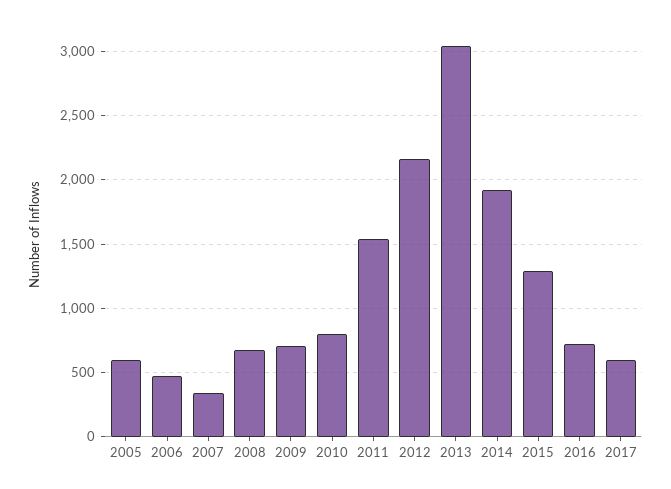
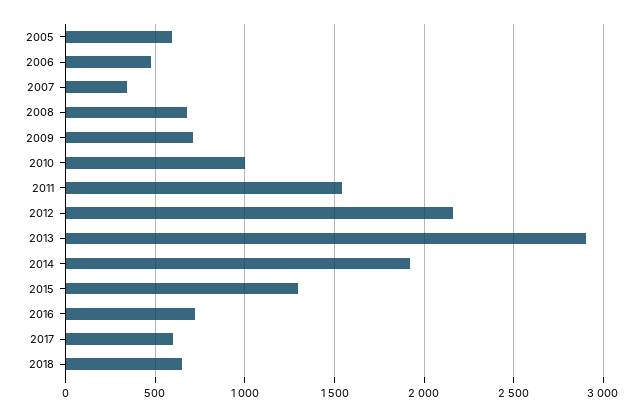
2010: 800 -> 1000
2013: 3050 -> 2900
2018: none -> 650

